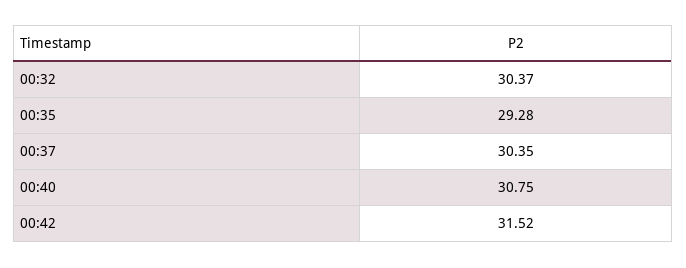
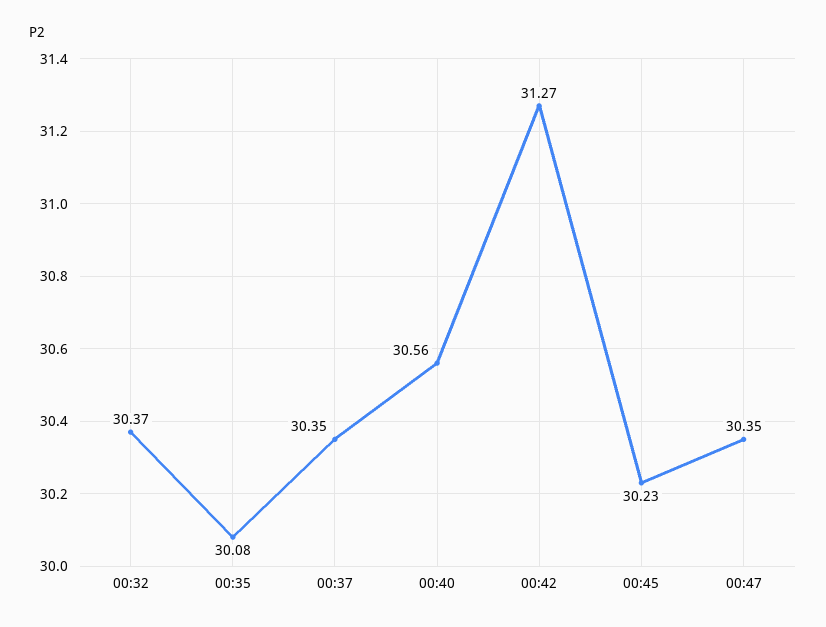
00:35: 29.28 -> 30.08
00:40: 30.75 -> 30.56
00:42: 31.52 -> 31.27
00:45: none -> 30.23
00:47: none -> 30.35

